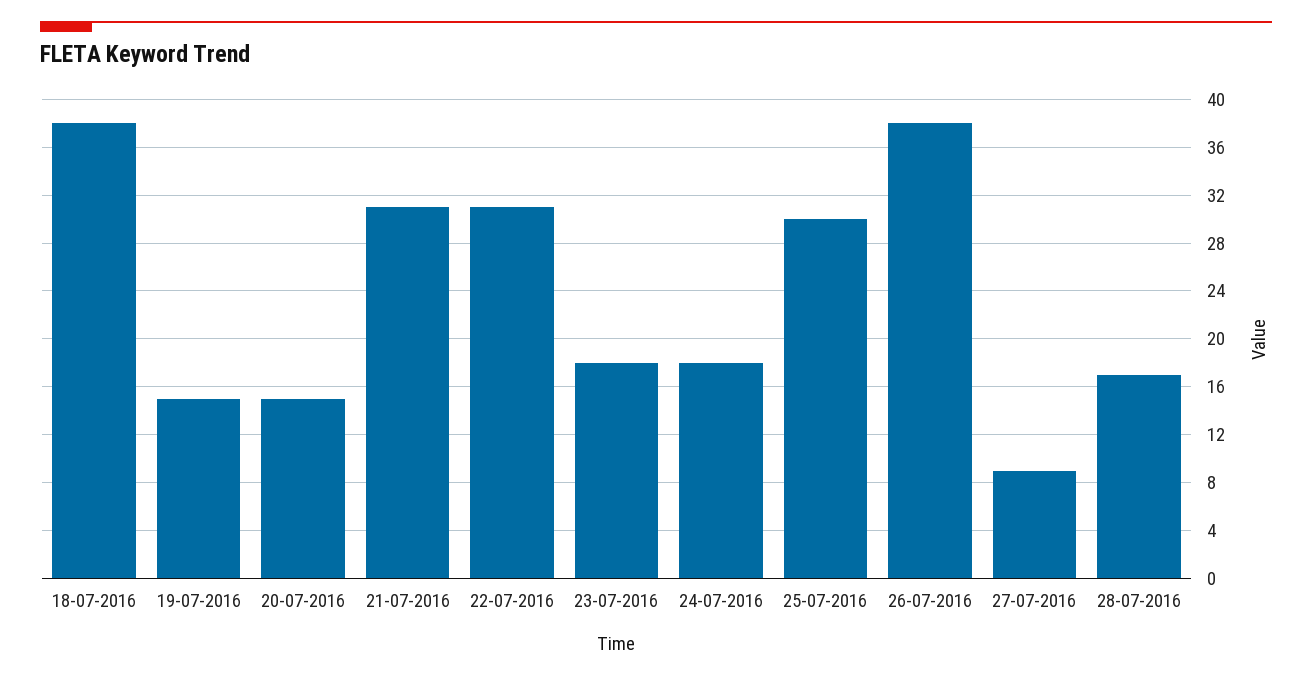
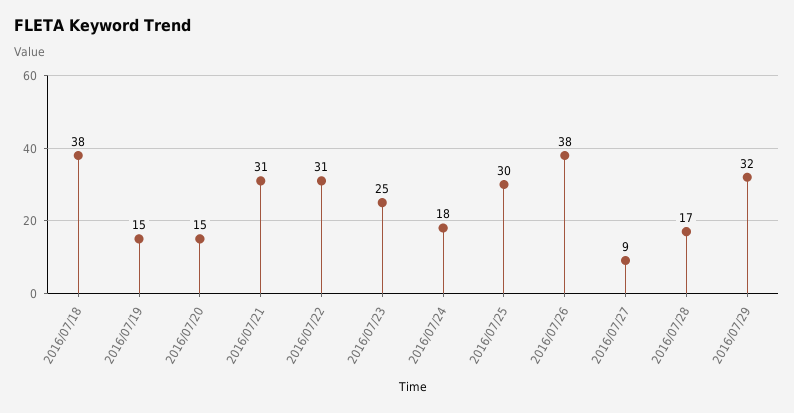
23-07-2016: 18 -> 25
2016/07/29: none -> 32

